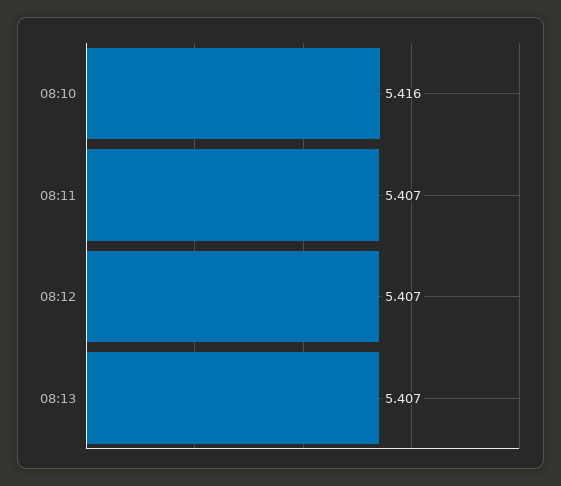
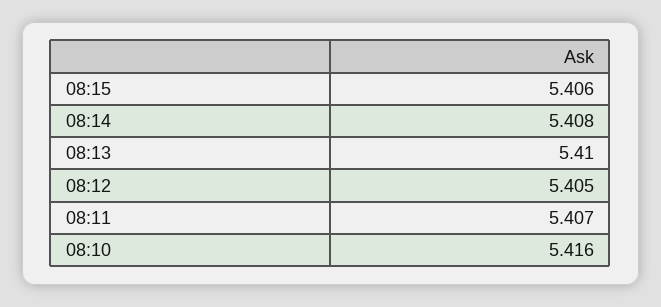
08:12: 5.407 -> 5.405
08:13: 5.407 -> 5.41
08:15: none -> 5.406
08:14: none -> 5.408

